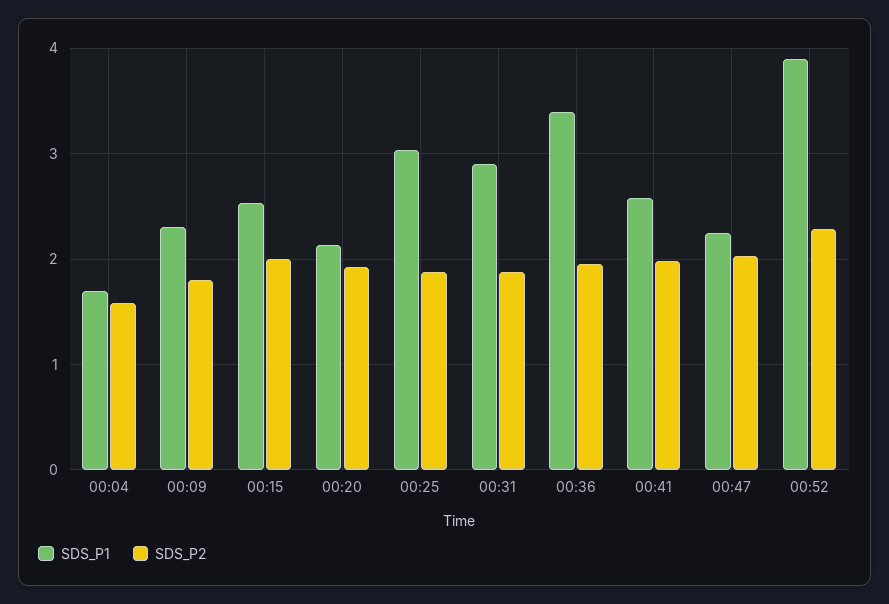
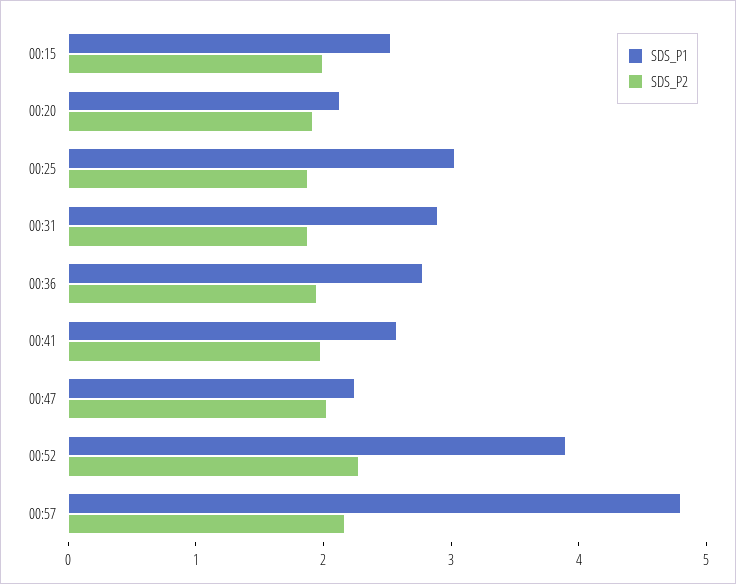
SDS_P1, 00:04: 1.7 -> none
SDS_P2, 00:04: 1.6 -> none
SDS_P1, 00:09: 2.3 -> none
SDS_P2, 00:09: 1.8 -> none
SDS_P1, 00:36: 3.4 -> 2.8
SDS_P1, 00:57: none -> 4.8
SDS_P2, 00:57: none -> 2.2

